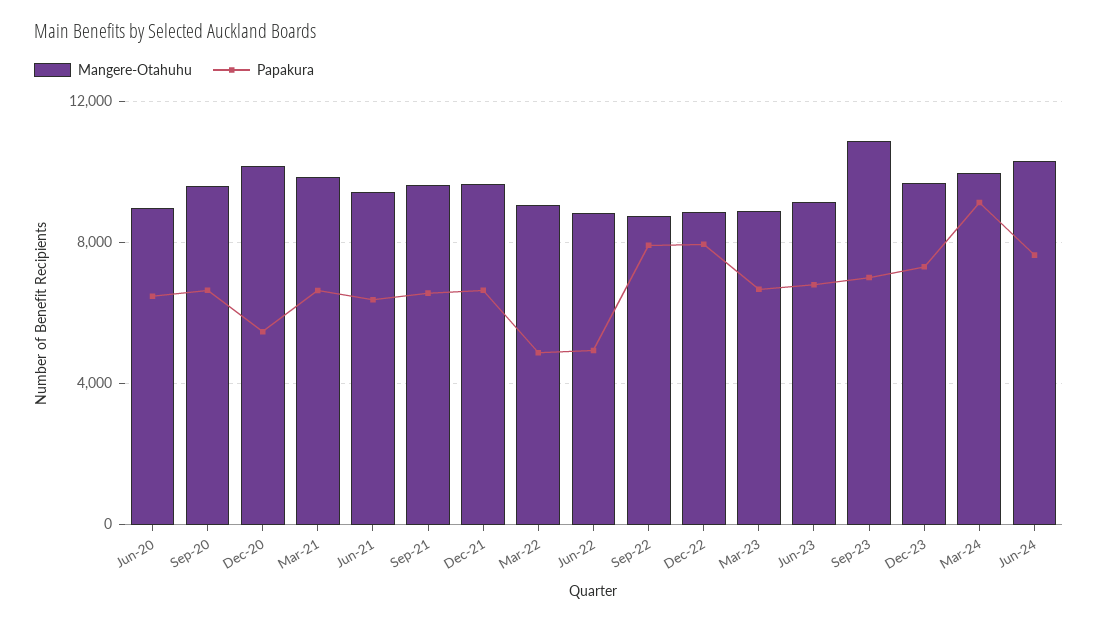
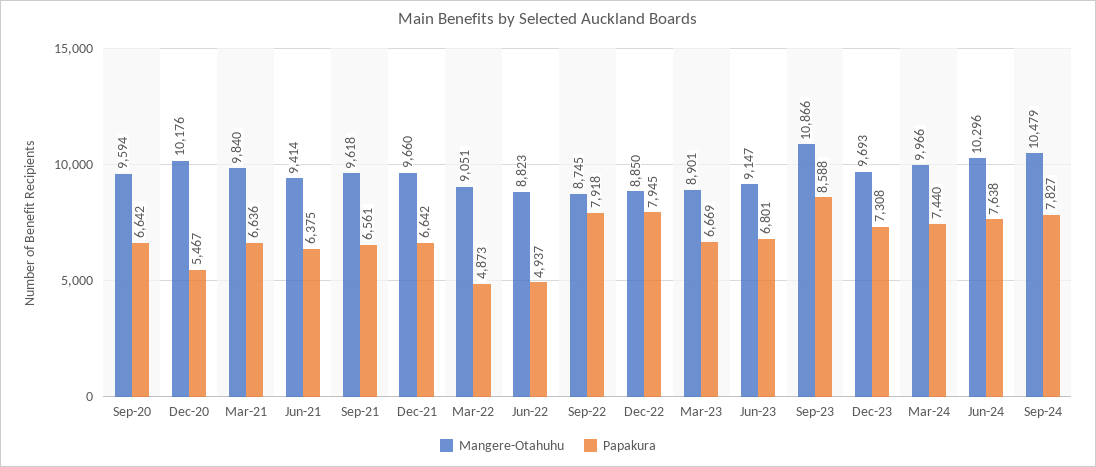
Mangere-Otahuhu, Jun-20: 9000 -> none
Papakura, Jun-20: 6500 -> none
Papakura, Sep-23: 7000 -> 8588
Papakura, Mar-24: 9000 -> 7440
Mangere-Otahuhu, Sep-24: none -> 10479
Papakura, Sep-24: none -> 7827

